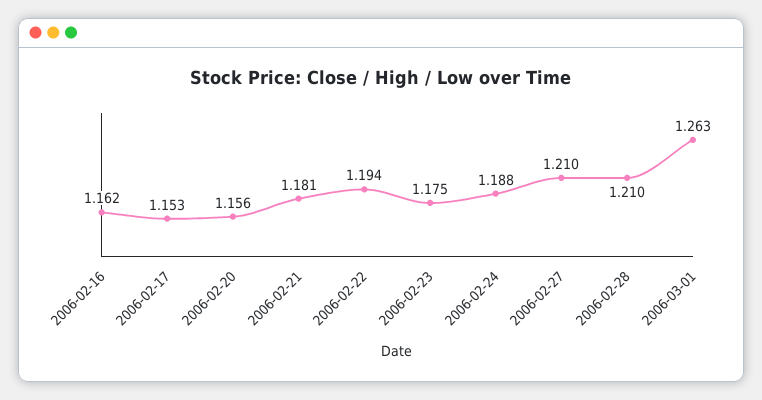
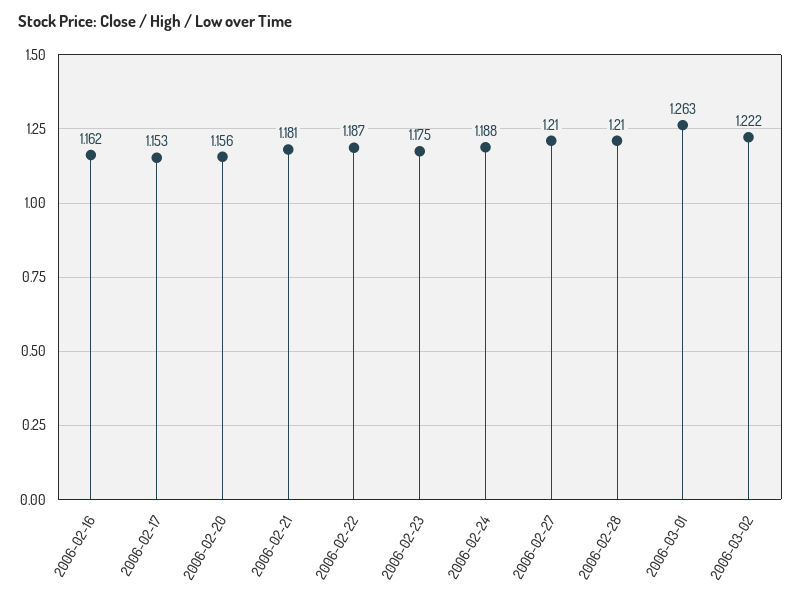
2006-02-22: 1.194 -> 1.187
2006-03-02: none -> 1.222

